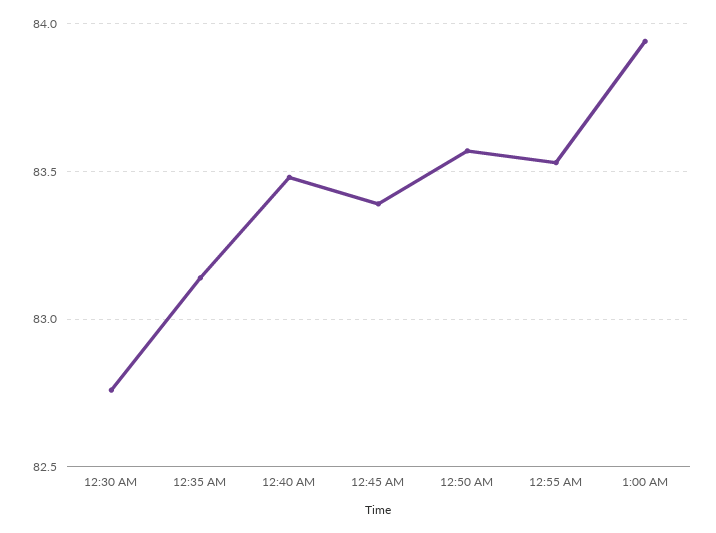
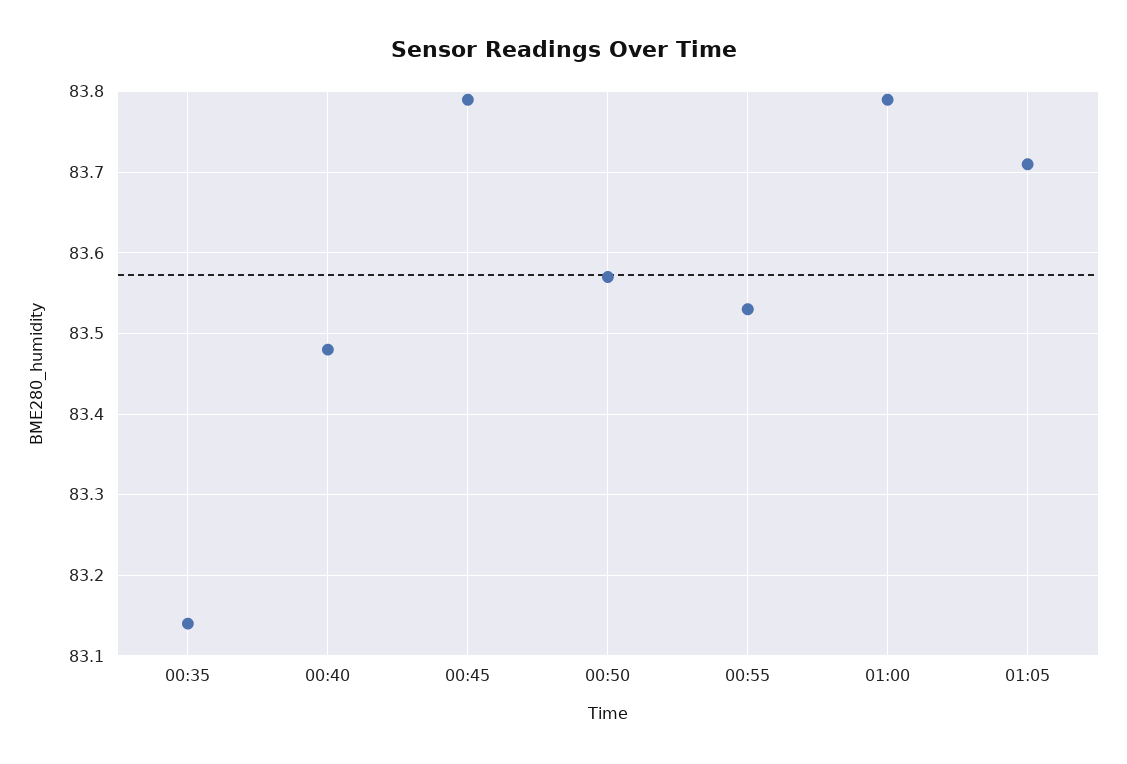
12:30 AM: 82.75 -> none
12:45 AM: 83.4 -> 83.79
1:00 AM: 83.95 -> 83.79
01:05: none -> 83.71

